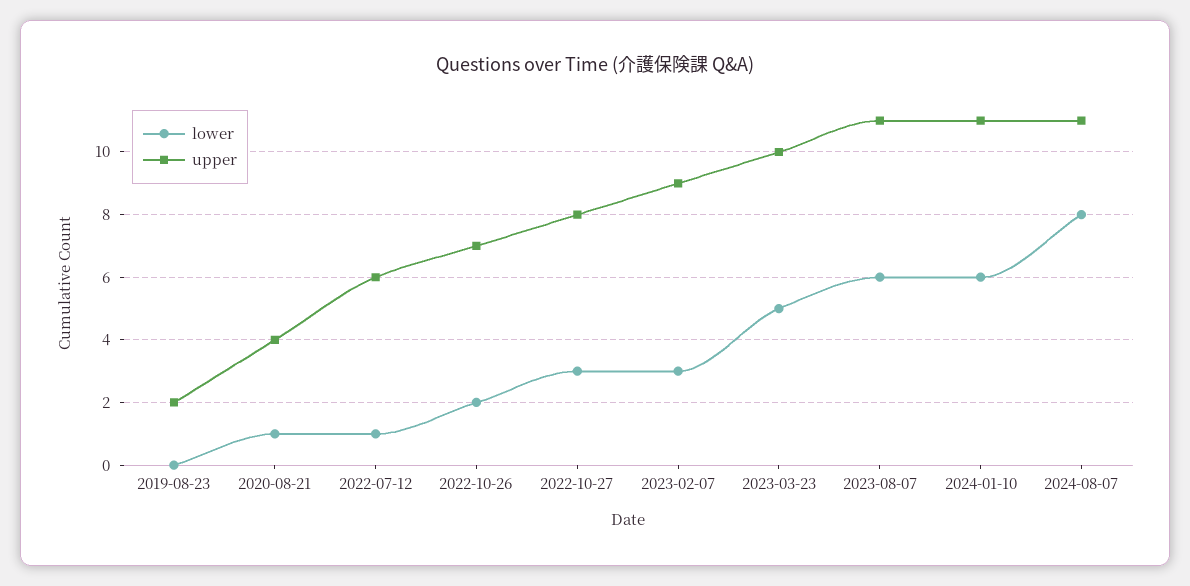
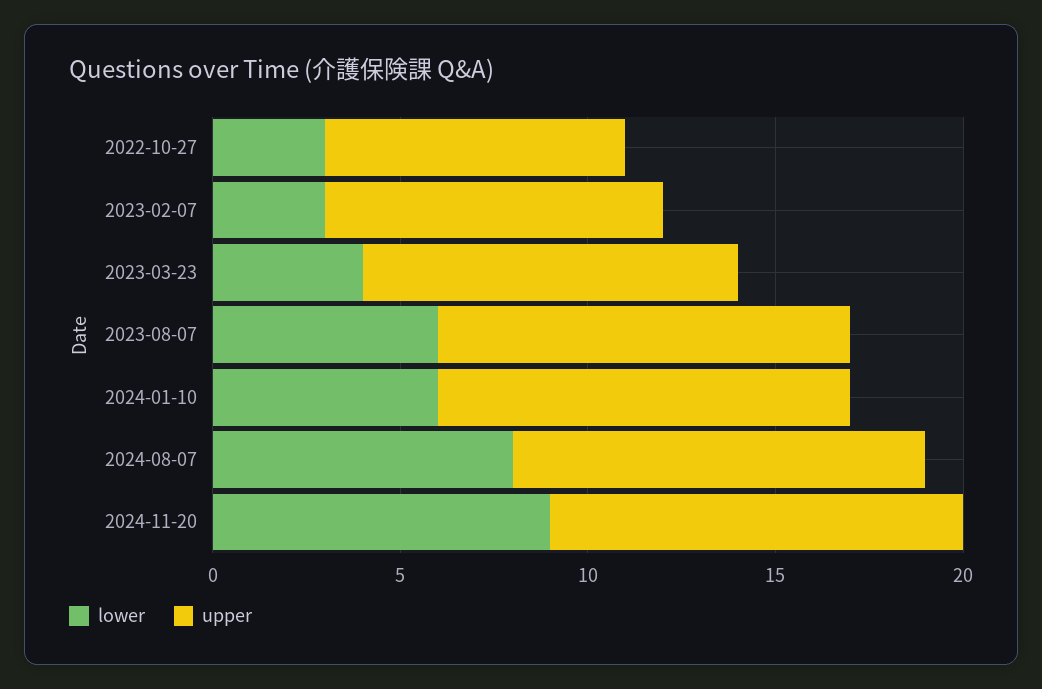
lower, 2019-08-23: 0 -> none
upper, 2019-08-23: 2 -> none
lower, 2020-08-21: 1 -> none
upper, 2020-08-21: 4 -> none
lower, 2022-07-12: 1 -> none
upper, 2022-07-12: 6 -> none
lower, 2022-10-26: 2 -> none
upper, 2022-10-26: 7 -> none
lower, 2023-03-23: 5 -> 4
lower, 2024-11-20: none -> 9
upper, 2024-11-20: none -> 11

